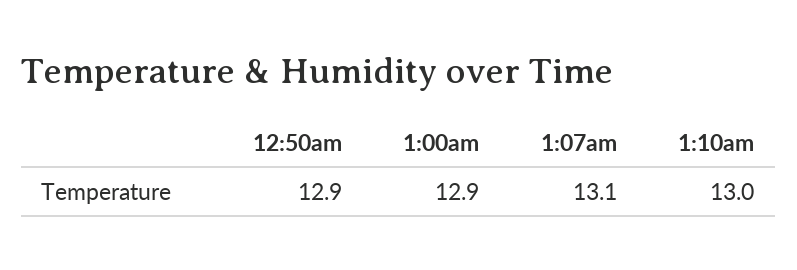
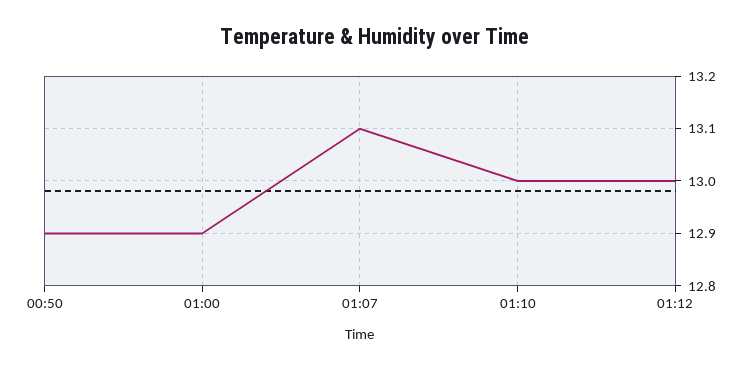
01:12: none -> 13

